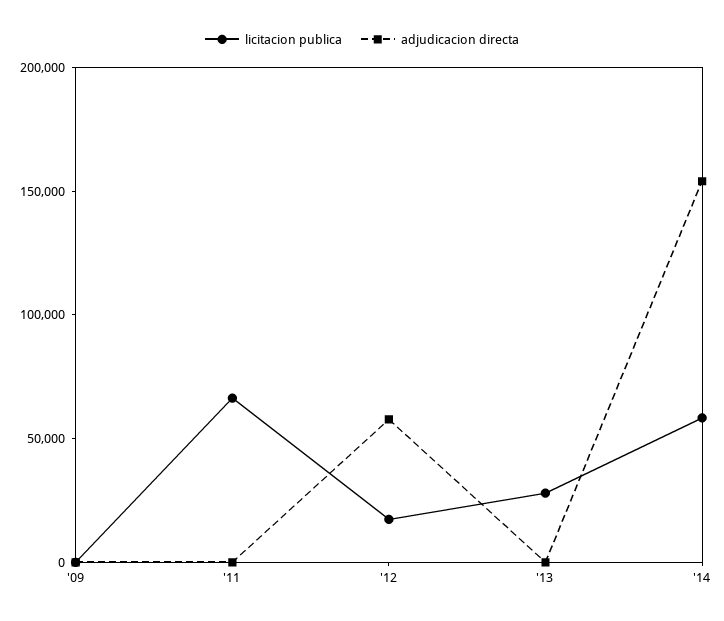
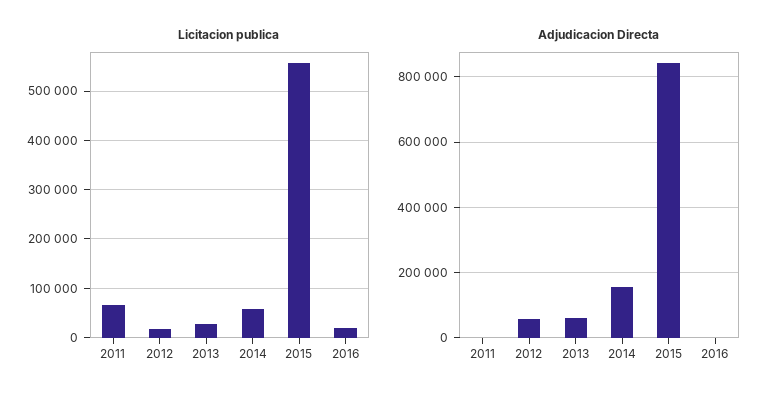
licitacion publica, '09: 0 -> none
adjudicacion directa, '09: 0 -> none
adjudicacion directa, '13: 0 -> 60000
licitacion publica, 2015: none -> 560000
licitacion publica, 2016: none -> 20000
adjudicacion directa, 2015: none -> 840000
adjudicacion directa, 2016: none -> 0

